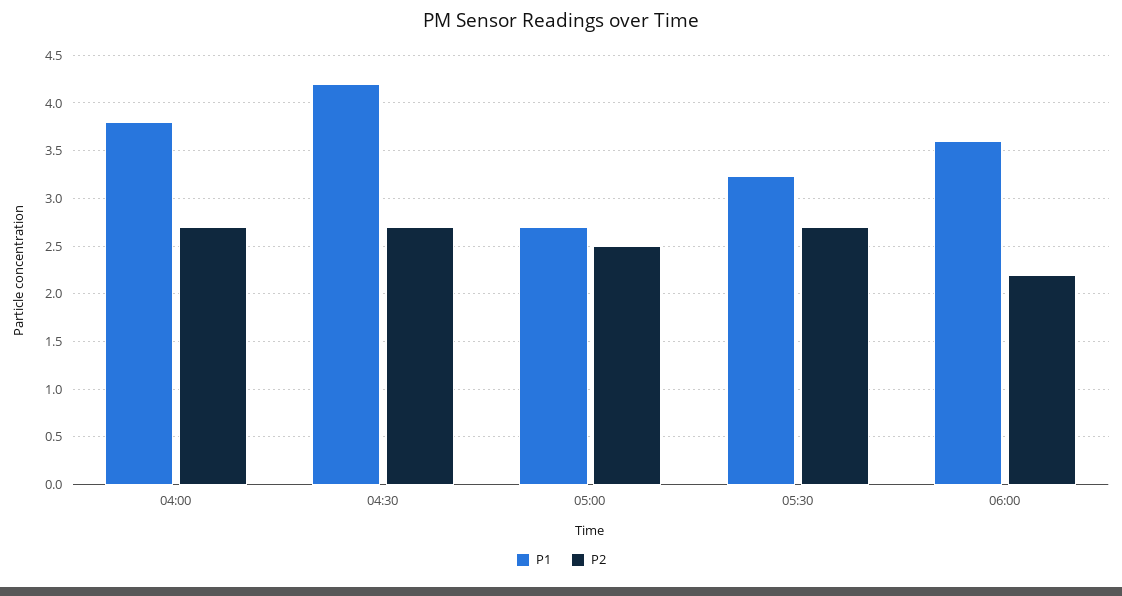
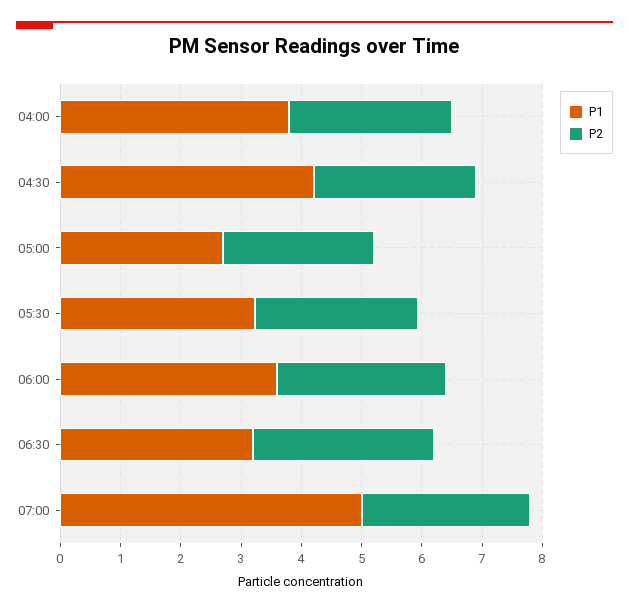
P2, 06:00: 2.2 -> 2.8
P1, 06:30: none -> 3.2
P2, 06:30: none -> 3
P1, 07:00: none -> 5
P2, 07:00: none -> 2.8

